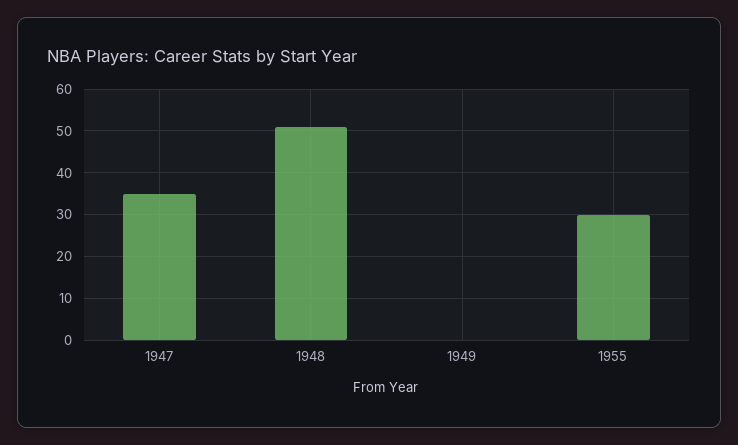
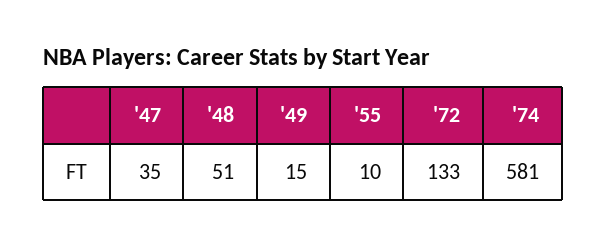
1949: 0 -> 15
1955: 30 -> 10
'72: none -> 133
'74: none -> 581

